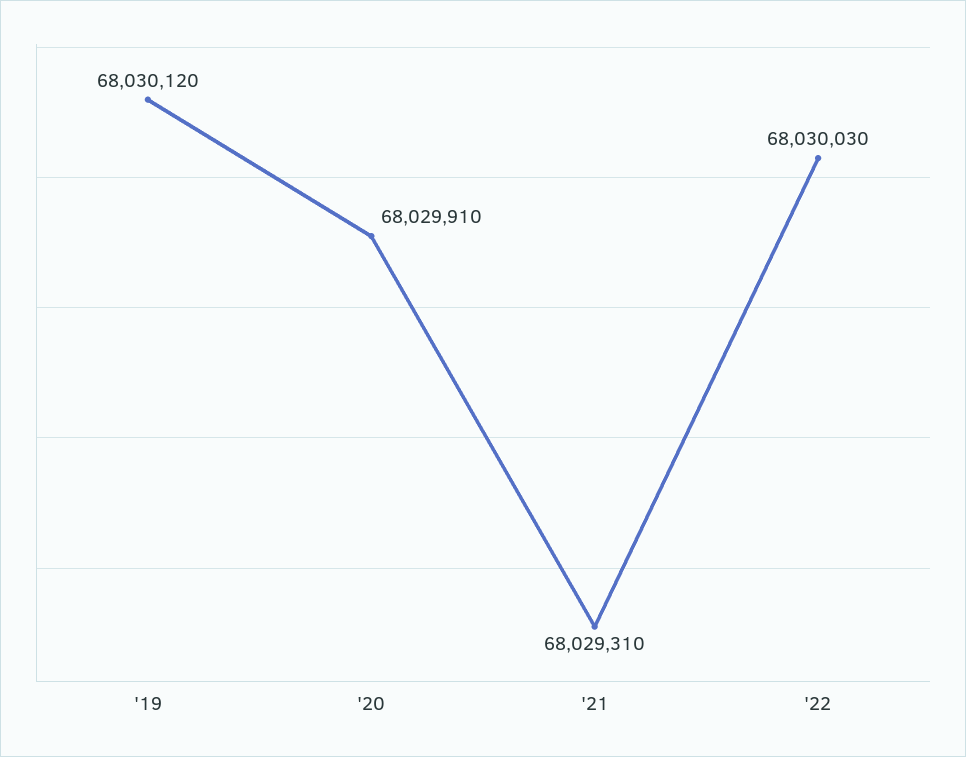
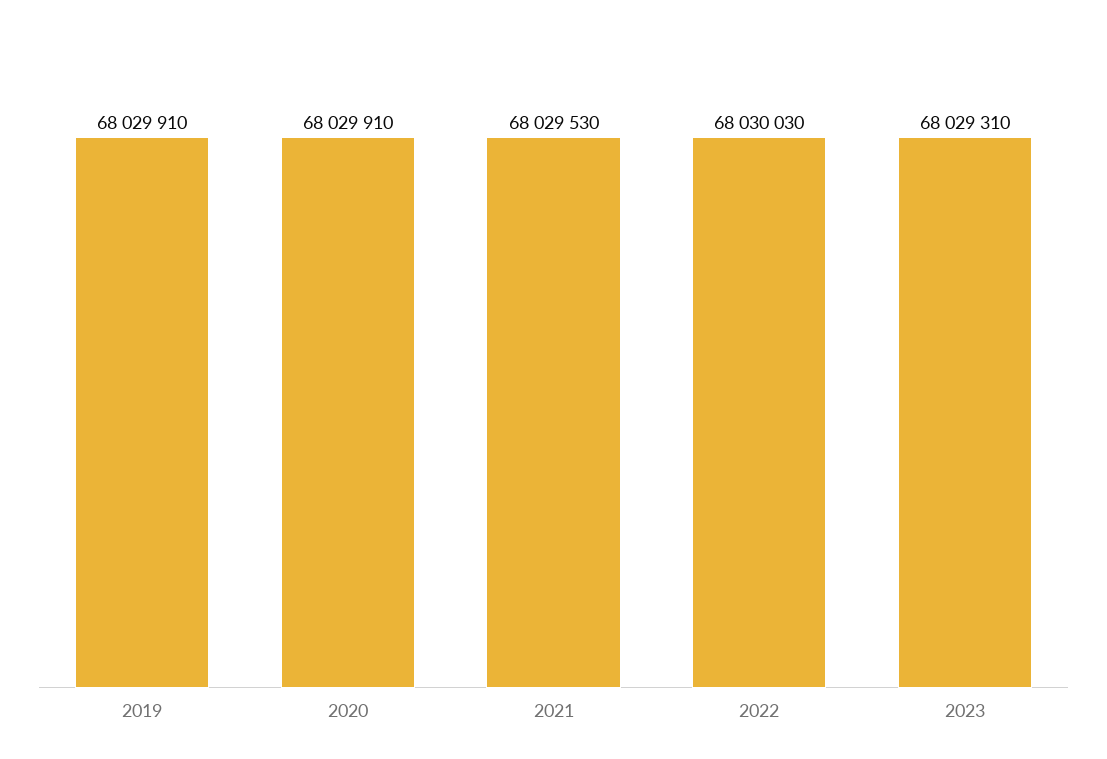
'19: 68030120 -> 68029910
'21: 68029310 -> 68029530
2023: none -> 68029310

